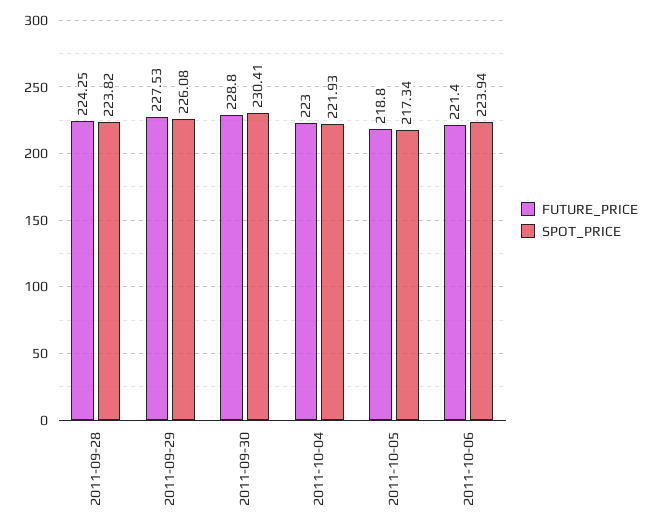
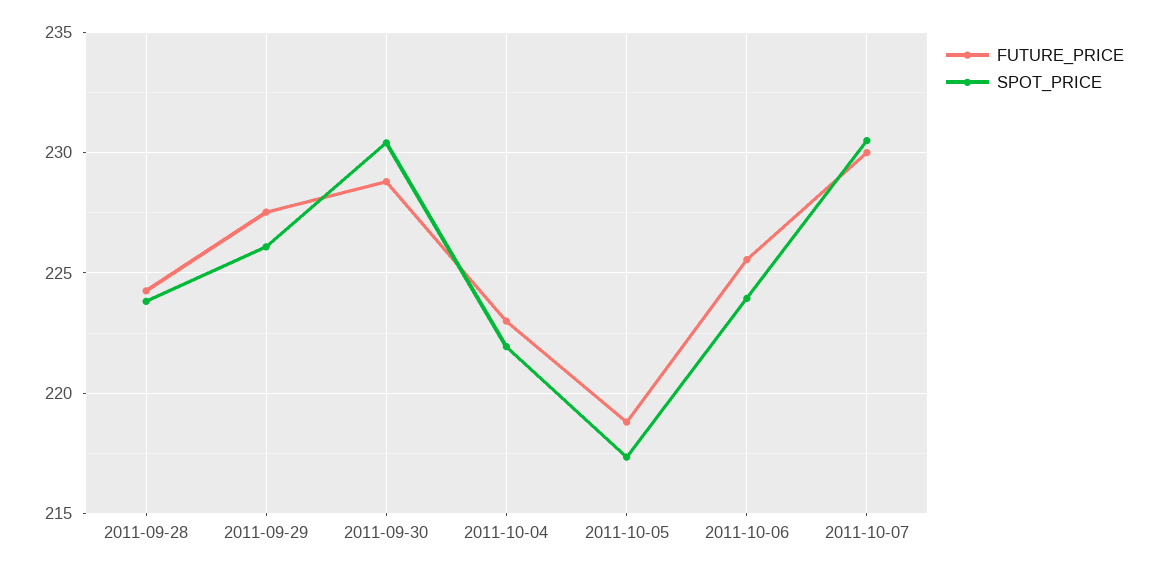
FUTURE_PRICE, 2011-10-06: 221.4 -> 225.5
FUTURE_PRICE, 2011-10-07: none -> 230
SPOT_PRICE, 2011-10-07: none -> 230.5

